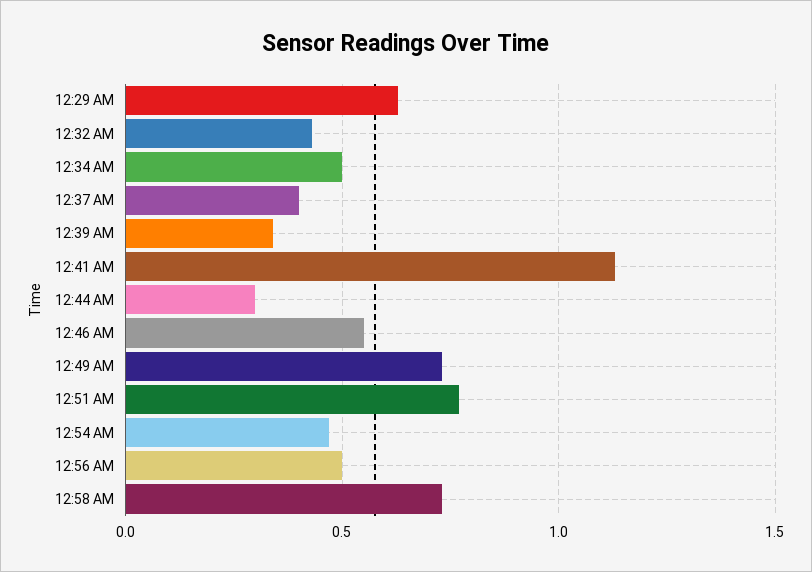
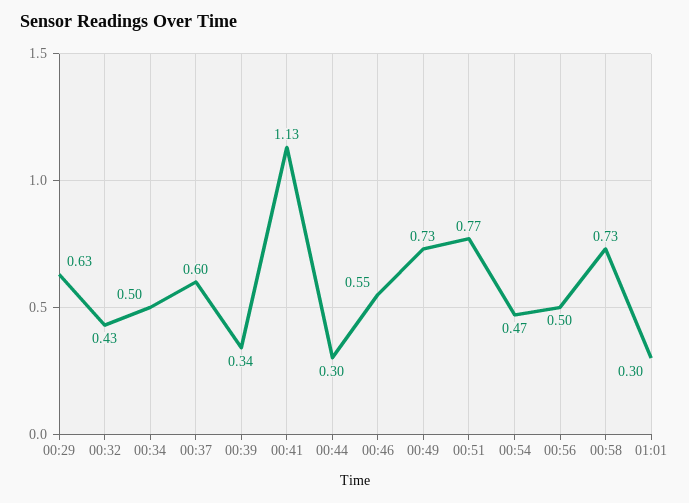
12:37 AM: 0.4 -> 0.6
01:01: none -> 0.3

